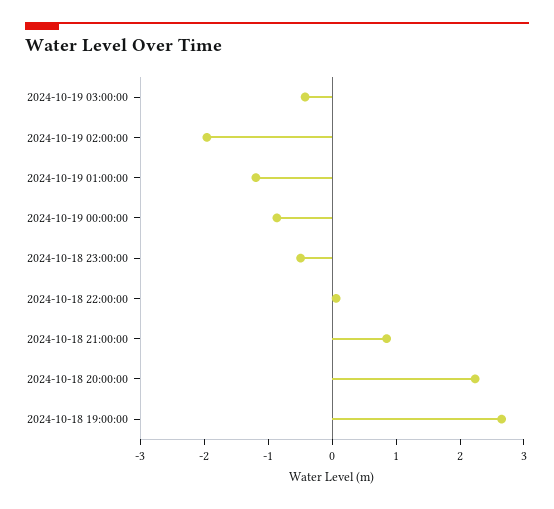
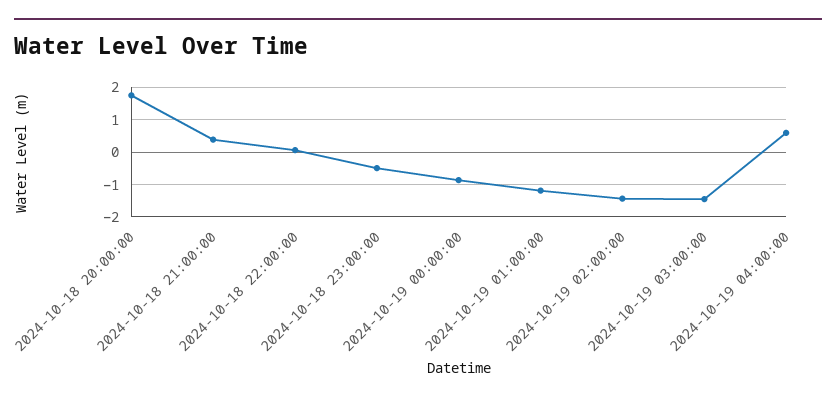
2024-10-19 03:00:00: -0.4 -> -1.4
2024-10-19 02:00:00: -2 -> -1.4
2024-10-18 21:00:00: 0.8 -> 0.4
2024-10-18 20:00:00: 2.2 -> 1.8
2024-10-18 19:00:00: 2.6 -> none
2024-10-19 04:00:00: none -> 0.6

